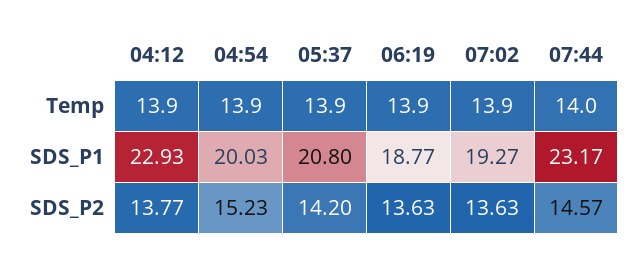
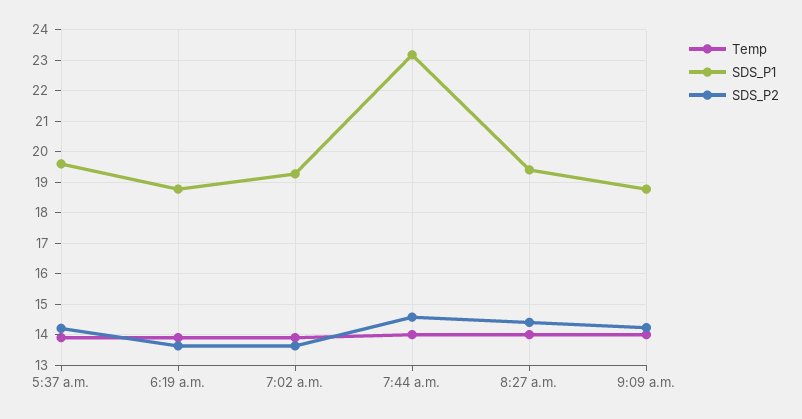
Temp, 04:12: 13.9 -> none
Temp, 04:54: 13.9 -> none
SDS_P1, 04:12: 22.93 -> none
SDS_P1, 04:54: 20.03 -> none
SDS_P1, 05:37: 20.8 -> 19.6
SDS_P2, 04:12: 13.77 -> none
SDS_P2, 04:54: 15.23 -> none
Temp, 8:27 a.m.: none -> 14
SDS_P1, 8:27 a.m.: none -> 19.4
SDS_P2, 8:27 a.m.: none -> 14.4
Temp, 9:09 a.m.: none -> 14
SDS_P1, 9:09 a.m.: none -> 18.8
SDS_P2, 9:09 a.m.: none -> 14.2

